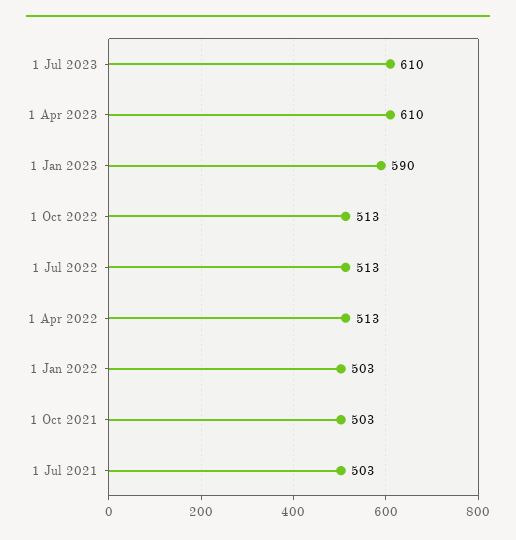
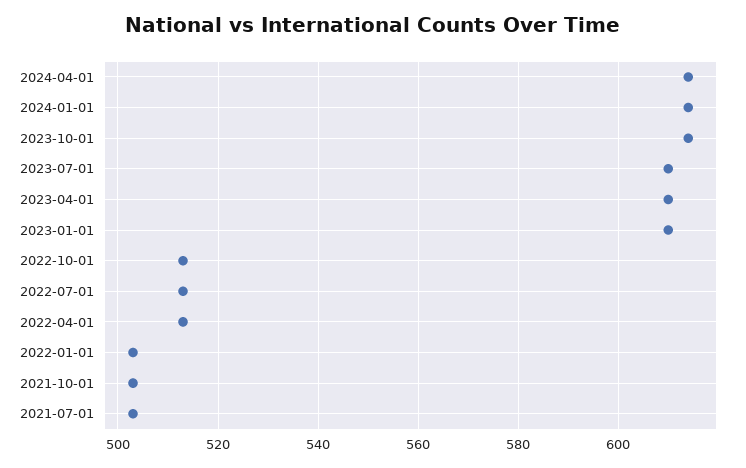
1 Jan 2023: 590 -> 610
2024-04-01: none -> 615
2024-01-01: none -> 615
2023-10-01: none -> 615

